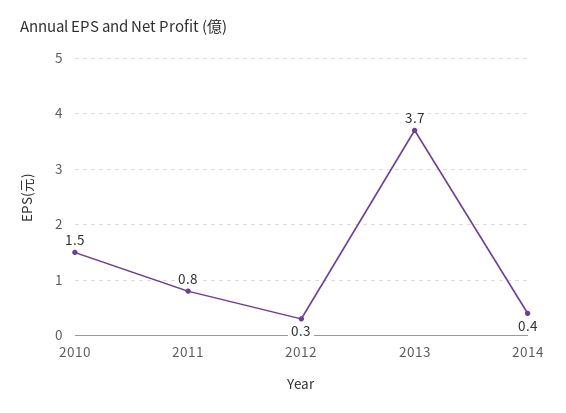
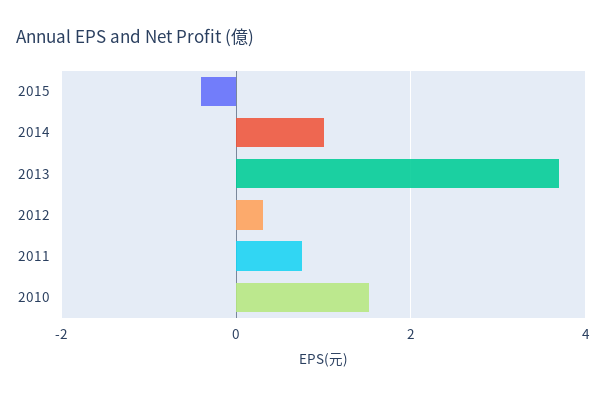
2014: 0.4 -> 1
2015: none -> -0.4

